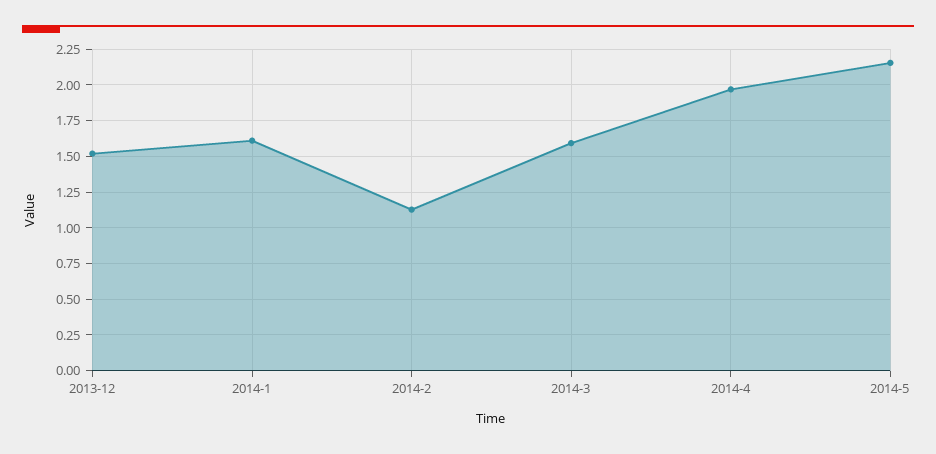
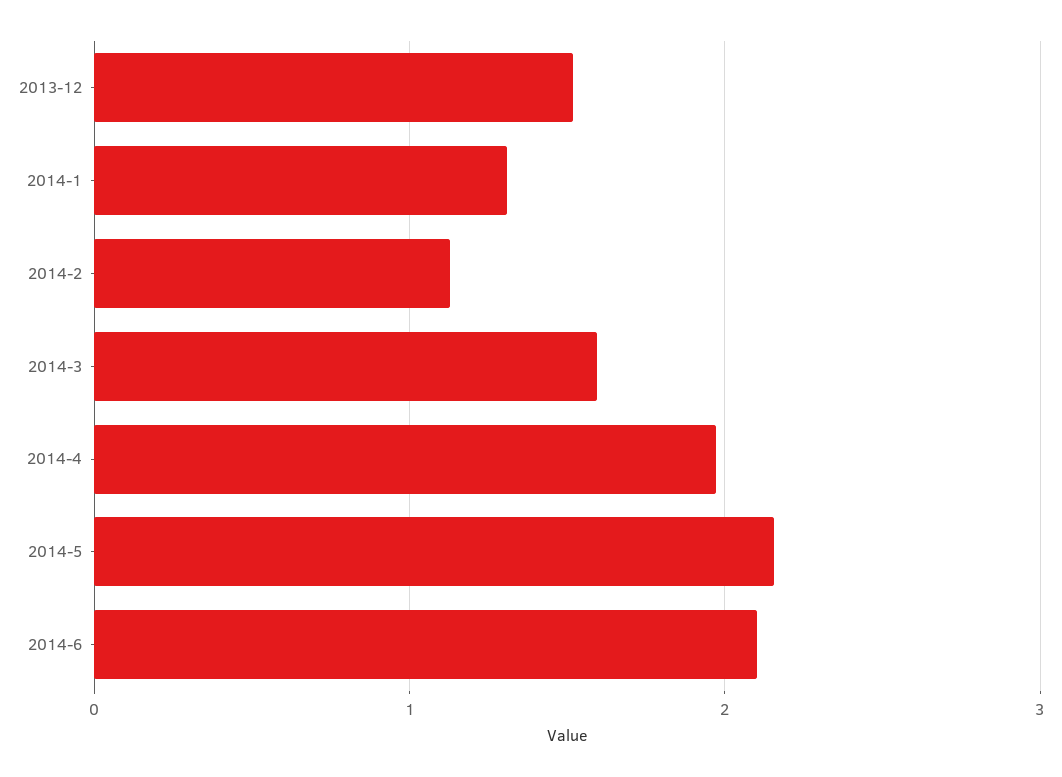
2014-1: 1.6 -> 1.3
2014-6: none -> 2.1

